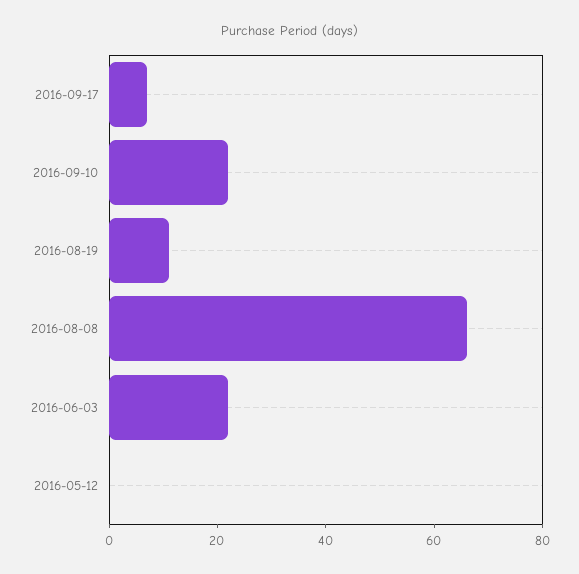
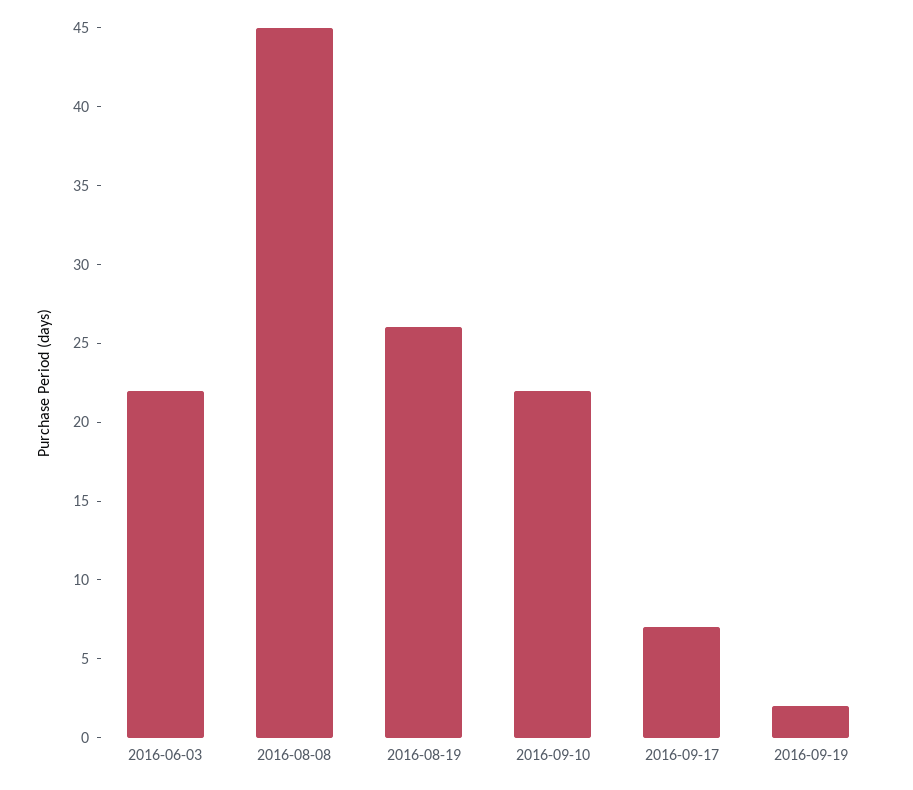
2016-08-19: 10 -> 26
2016-08-08: 65 -> 45
2016-05-12: 0 -> none
2016-09-19: none -> 2

